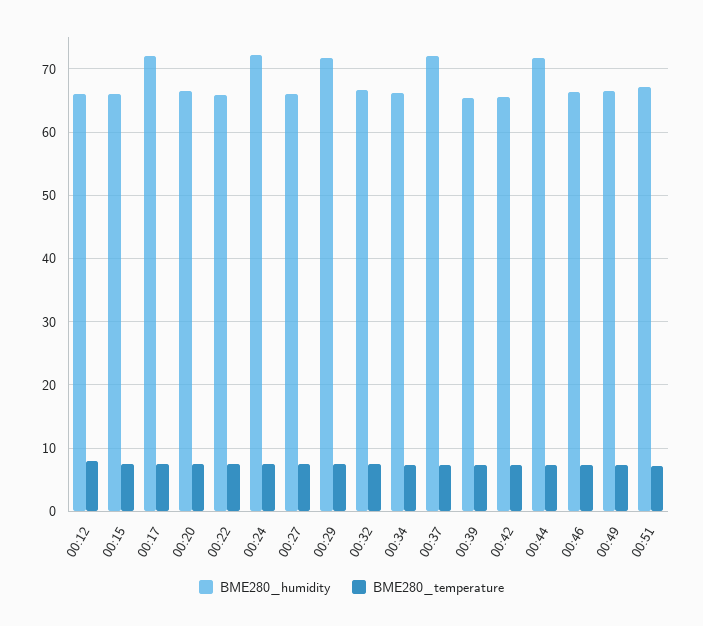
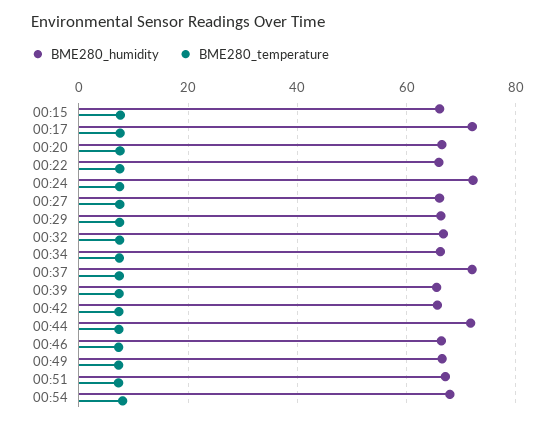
BME280_humidity, 00:12: 66 -> none
BME280_temperature, 00:12: 8 -> none
BME280_humidity, 00:29: 72 -> 66
BME280_humidity, 00:54: none -> 68
BME280_temperature, 00:54: none -> 8

